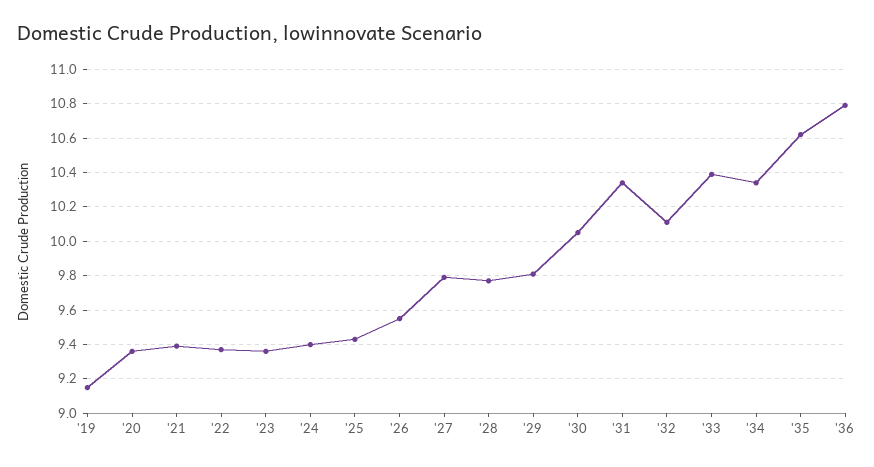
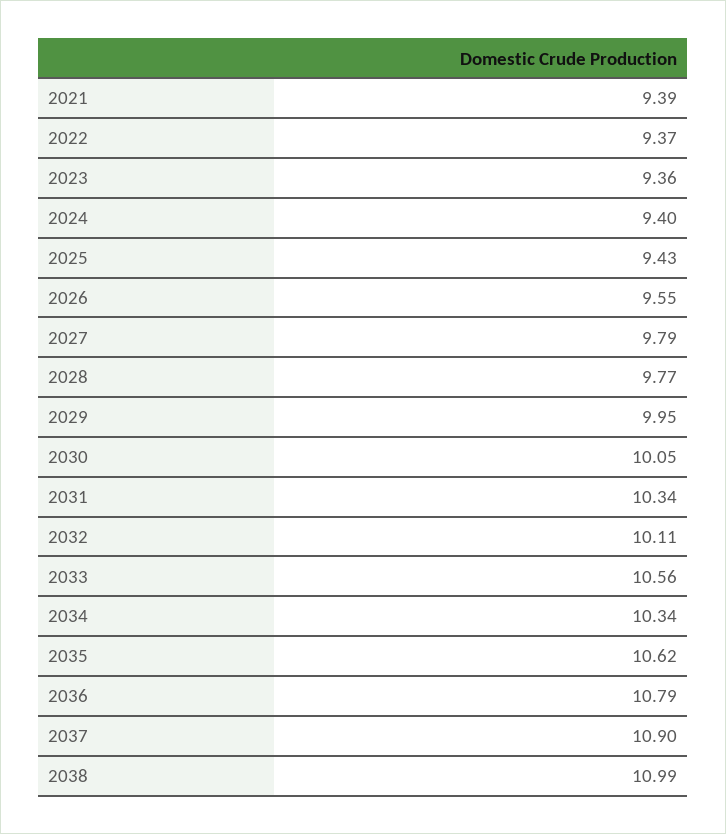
'19: 9.15 -> none
'20: 9.35 -> none
'29: 9.8 -> 9.95
'33: 10.4 -> 10.56
2037: none -> 10.9
2038: none -> 10.99

